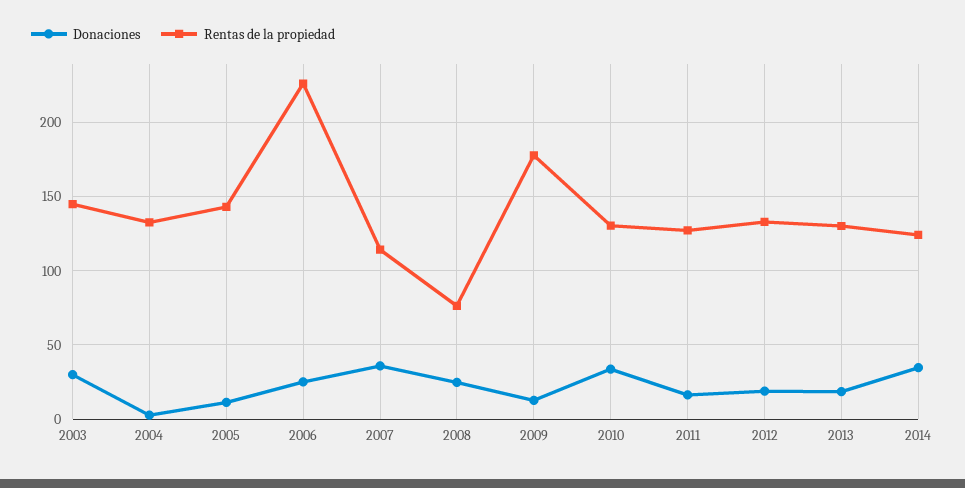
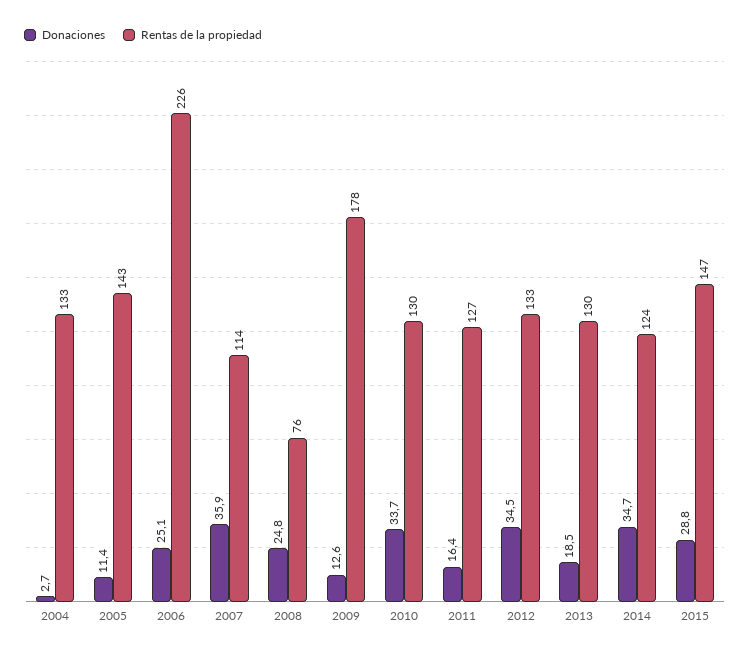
Donaciones, 2003: 30 -> none
Rentas de la propiedad, 2003: 145 -> none
Donaciones, 2012: 20 -> 34.5
Donaciones, 2015: none -> 28.8
Rentas de la propiedad, 2015: none -> 147

